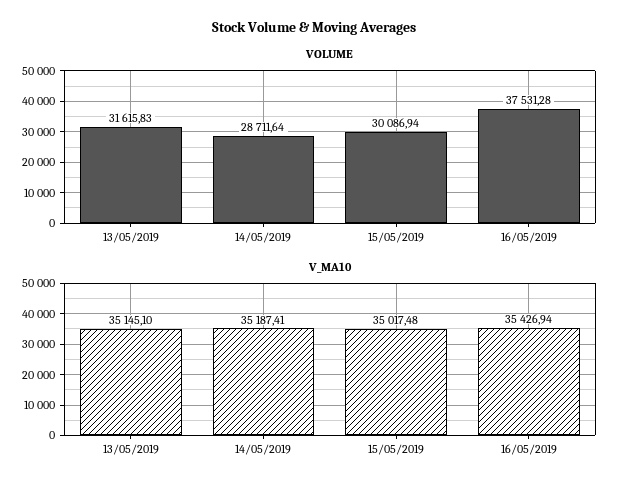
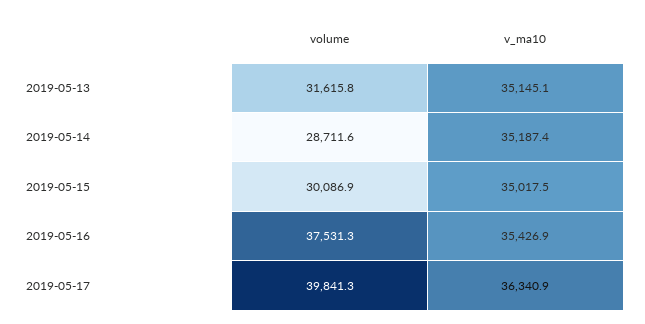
VOLUME, 2019-05-17: none -> 39841.3
V_MA10, 2019-05-17: none -> 36340.9

